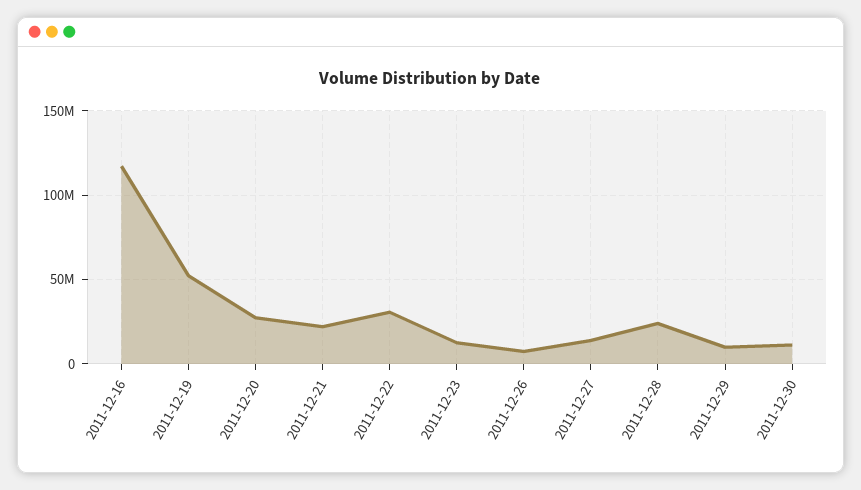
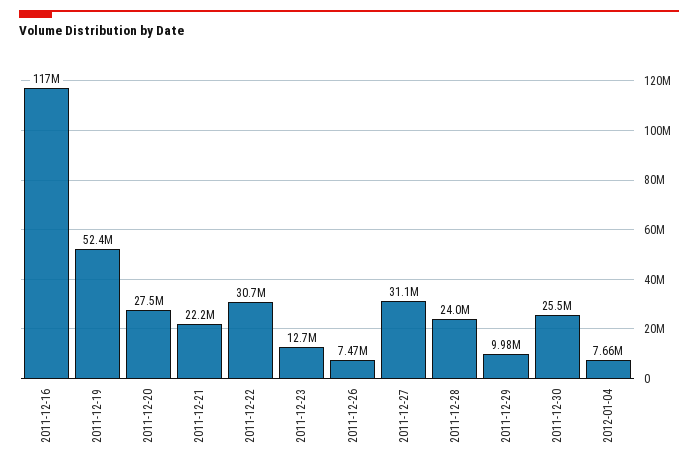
2011-12-27: 15000000 -> 31100000
2011-12-30: 10000000 -> 25500000
2012-01-04: none -> 7660000

